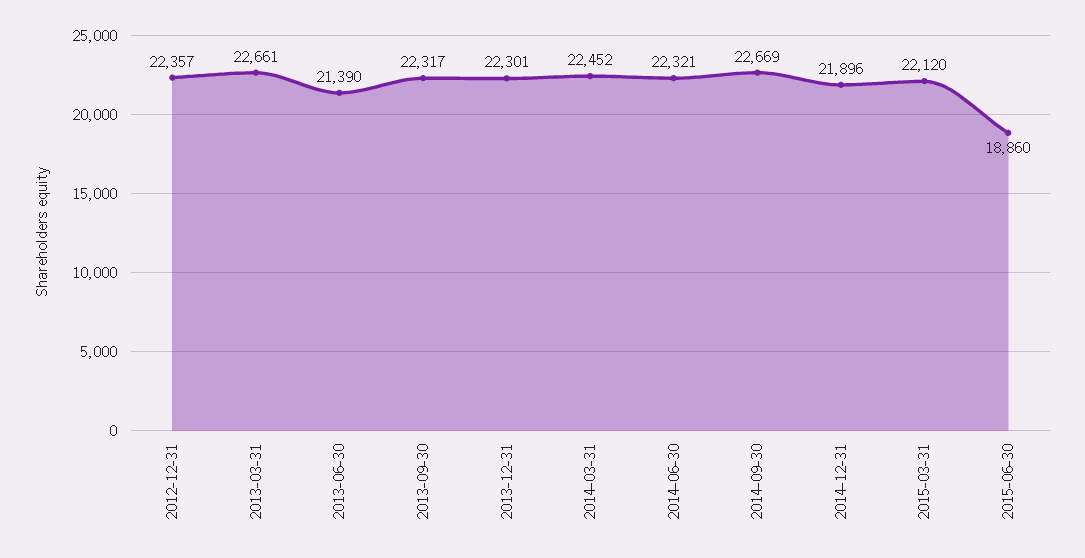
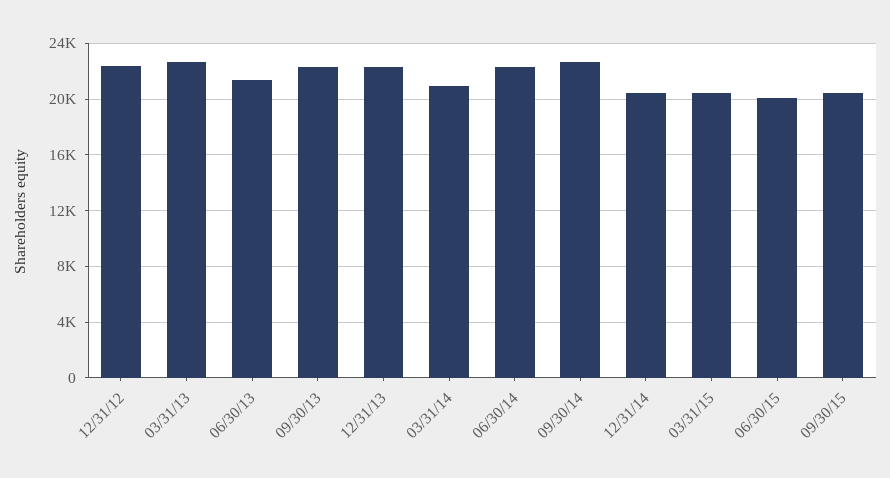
2014-03-31: 22452 -> 21000
2014-12-31: 21896 -> 20500
2015-03-31: 22120 -> 20500
2015-06-30: 18860 -> 20000
09/30/15: none -> 20500

